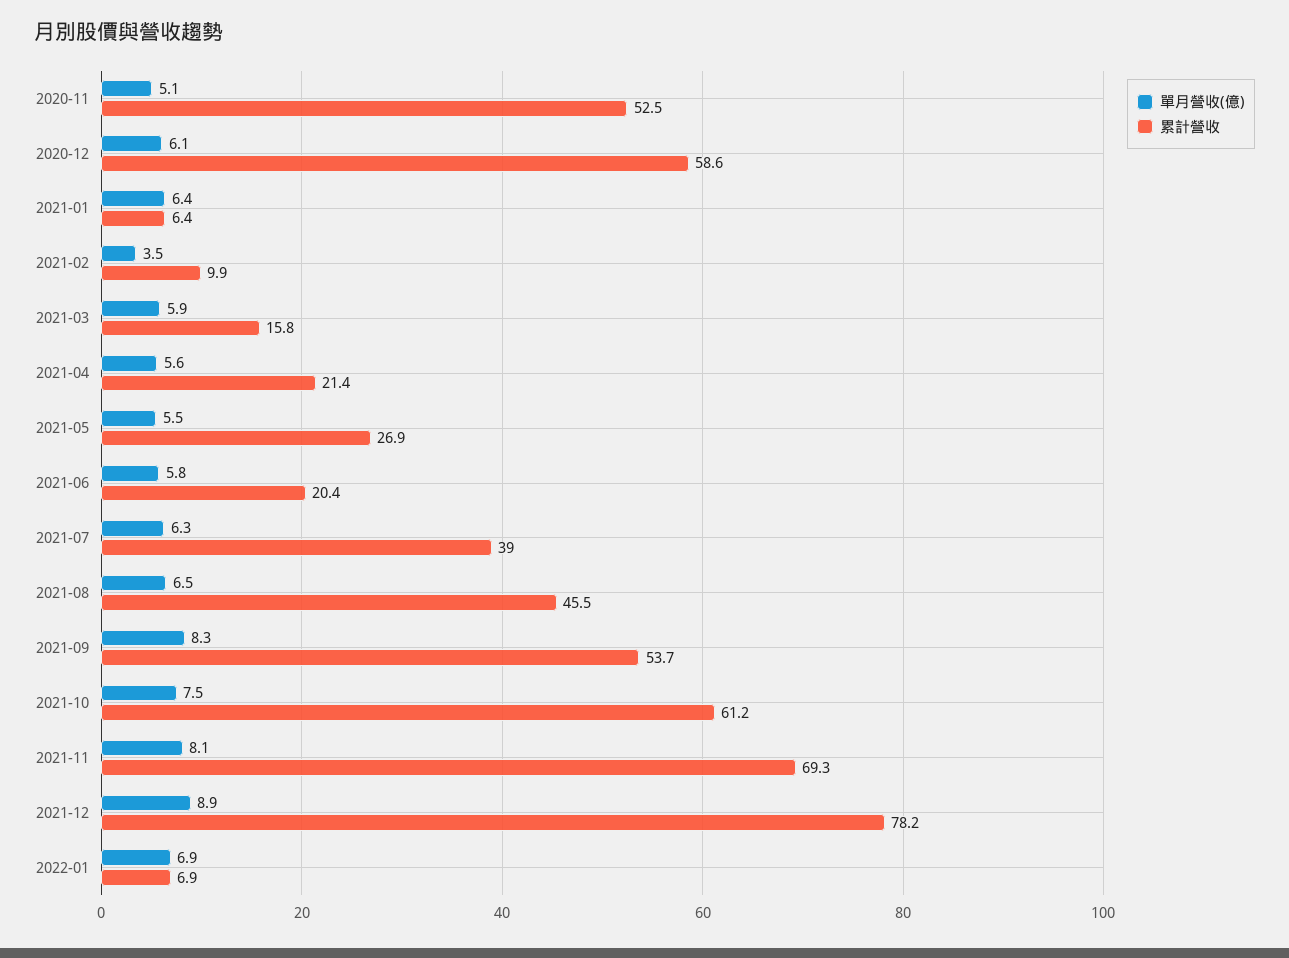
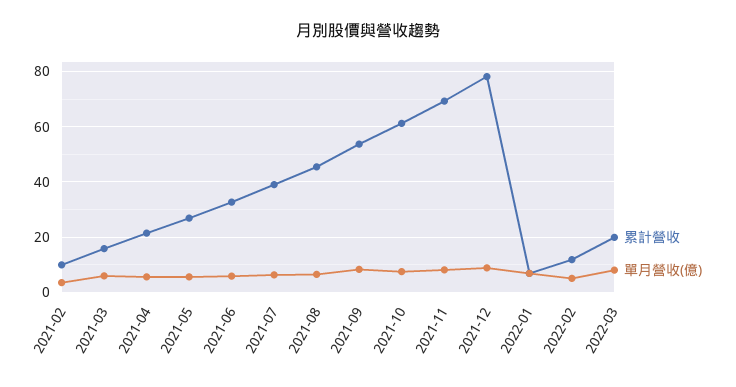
單月營收(億), 2020-11: 5.1 -> none
累計營收, 2020-11: 52.5 -> none
單月營收(億), 2020-12: 6.1 -> none
累計營收, 2020-12: 58.6 -> none
單月營收(億), 2021-01: 6.4 -> none
累計營收, 2021-01: 6.4 -> none
累計營收, 2021-06: 20.4 -> 32.5
累計營收, 2022-02: none -> 12.5
單月營收(億), 2022-02: none -> 5
累計營收, 2022-03: none -> 20
單月營收(億), 2022-03: none -> 7.5

